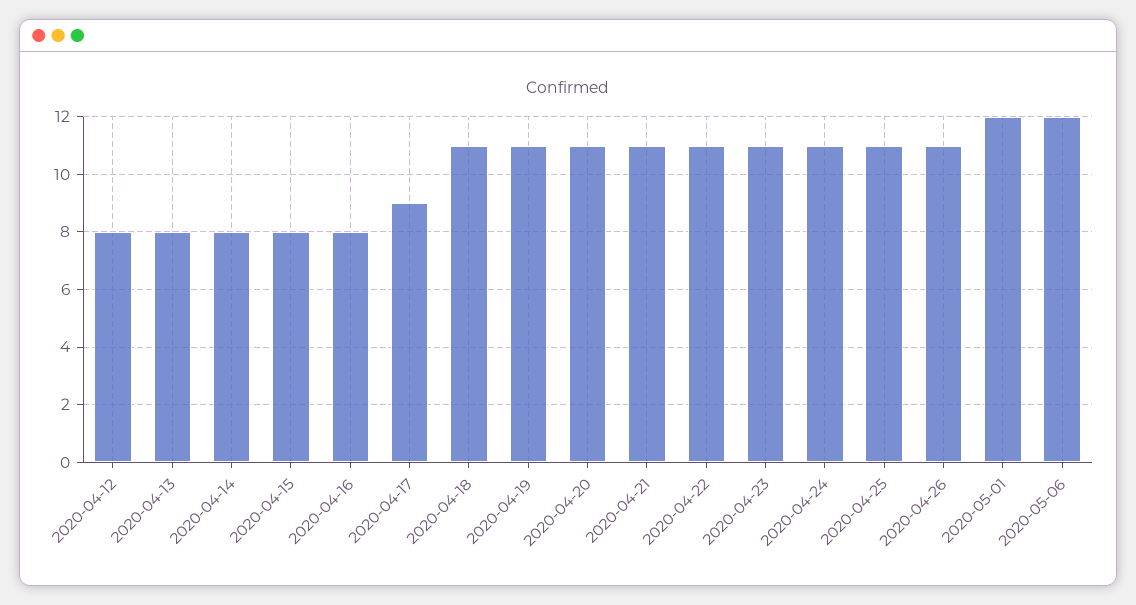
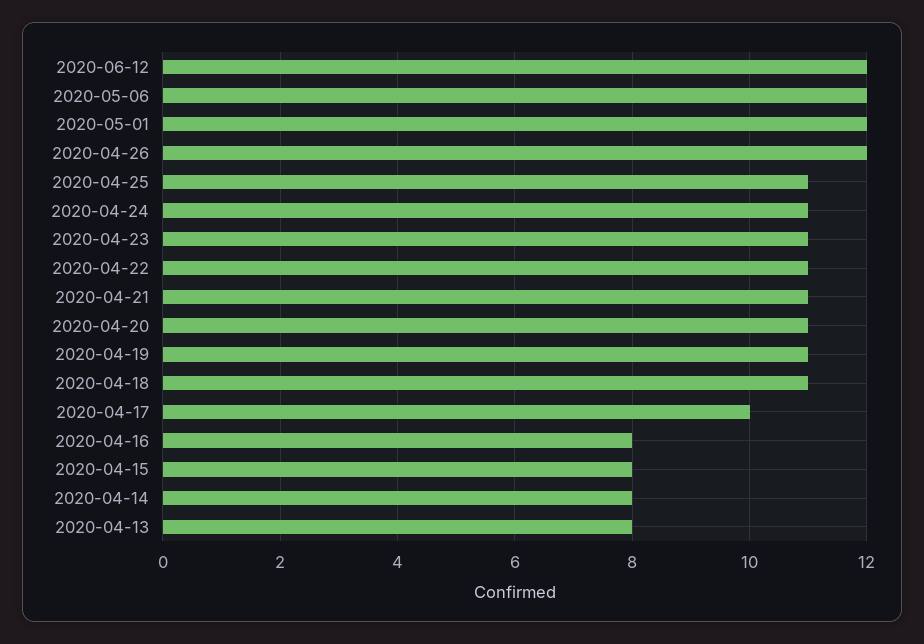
2020-04-12: 8 -> none
2020-04-17: 9 -> 10
2020-04-26: 11 -> 12
2020-06-12: none -> 12

